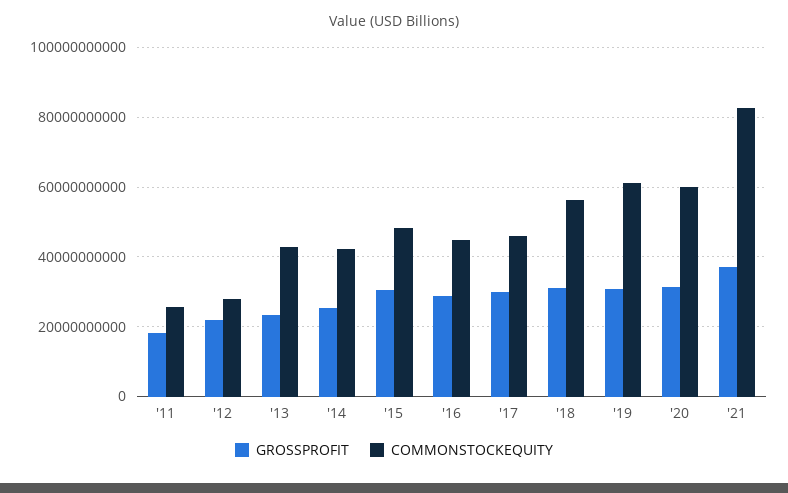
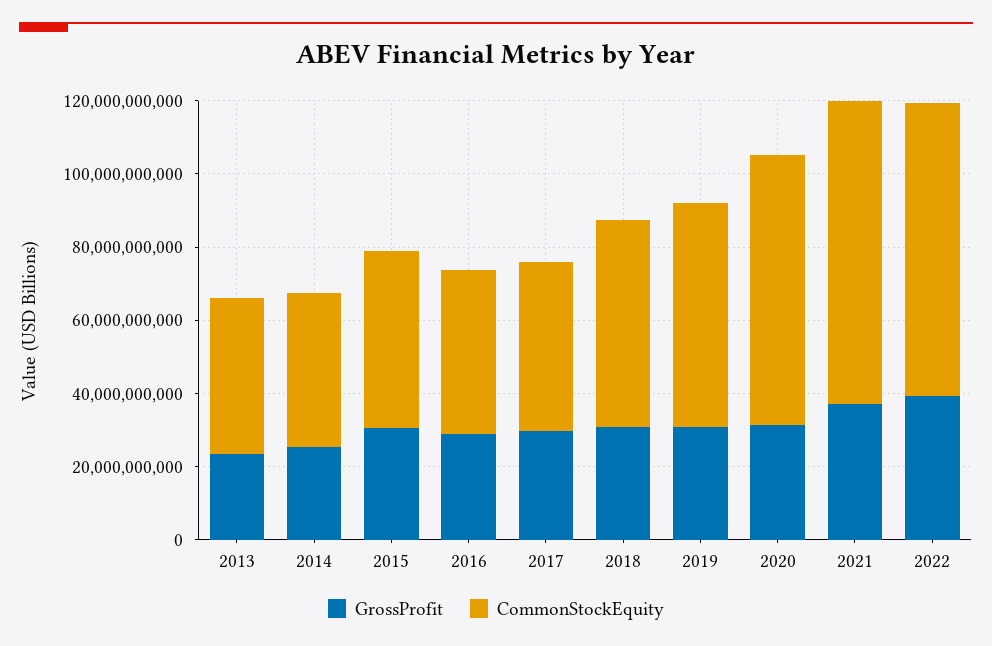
GROSSPROFIT, '11: 18000000000 -> none
COMMONSTOCKEQUITY, '11: 26000000000 -> none
GROSSPROFIT, '12: 22000000000 -> none
COMMONSTOCKEQUITY, '12: 28000000000 -> none
COMMONSTOCKEQUITY, '20: 60000000000 -> 75000000000
GROSSPROFIT, 2022: none -> 40000000000
COMMONSTOCKEQUITY, 2022: none -> 80000000000

